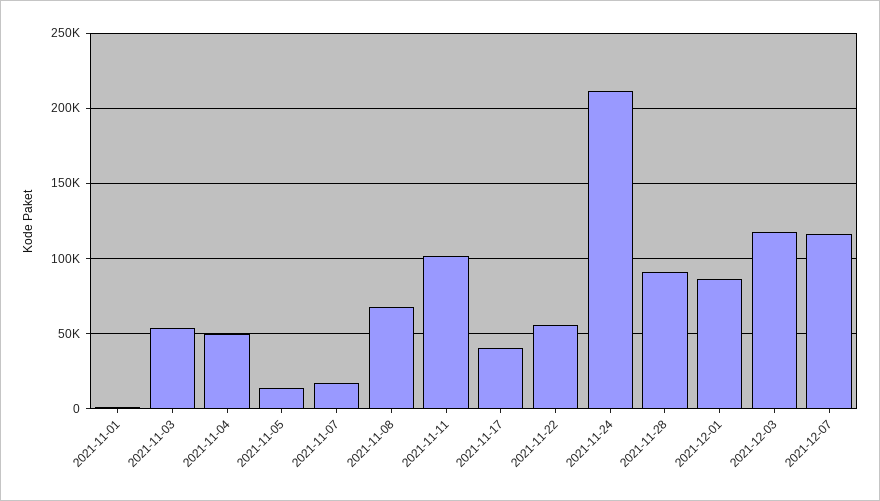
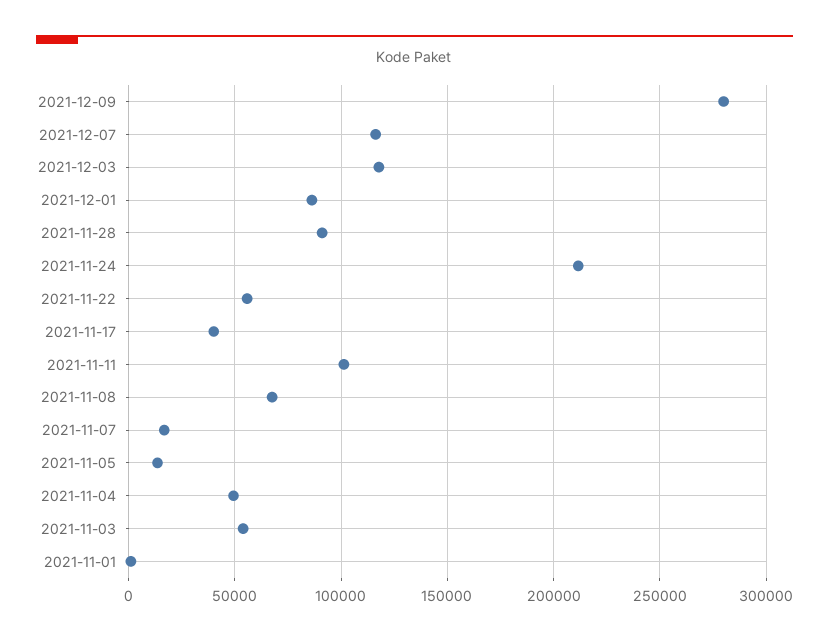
2021-12-09: none -> 280000

